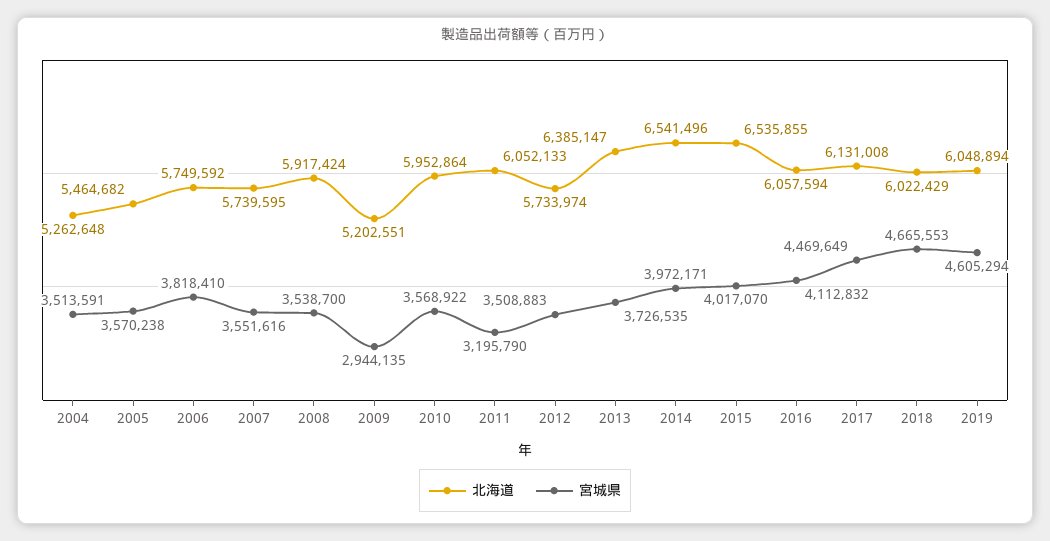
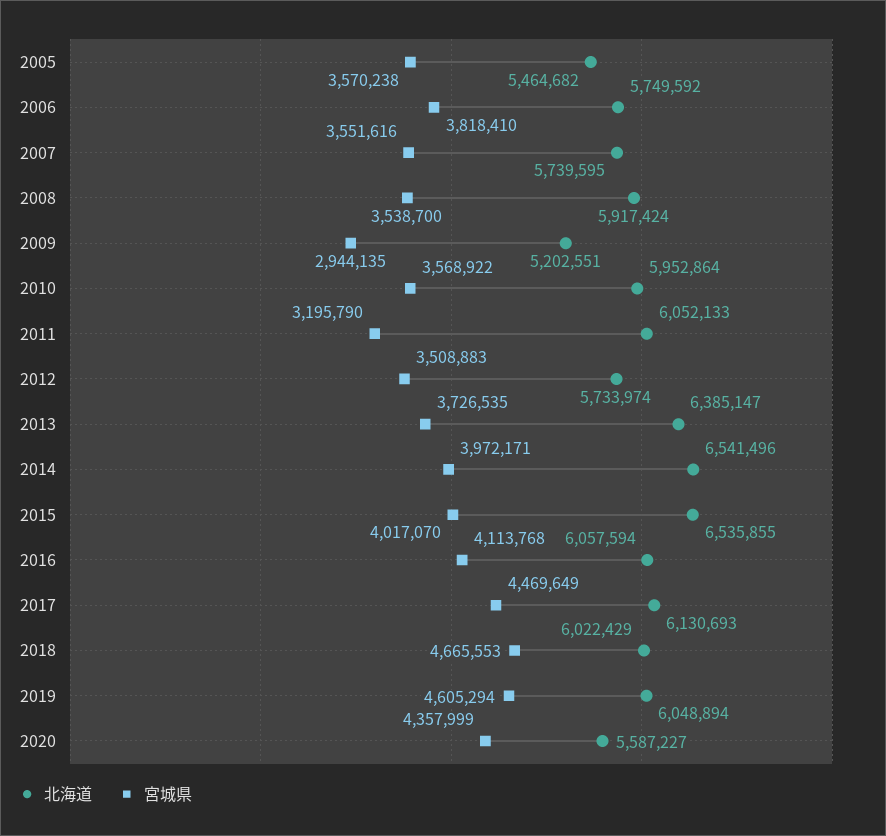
北海道, 2004: 5262648 -> none
宮城県, 2004: 3513591 -> none
宮城県, 2016: 4112832 -> 4113768
北海道, 2017: 6131008 -> 6130693
北海道, 2020: none -> 5587227
宮城県, 2020: none -> 4357999

